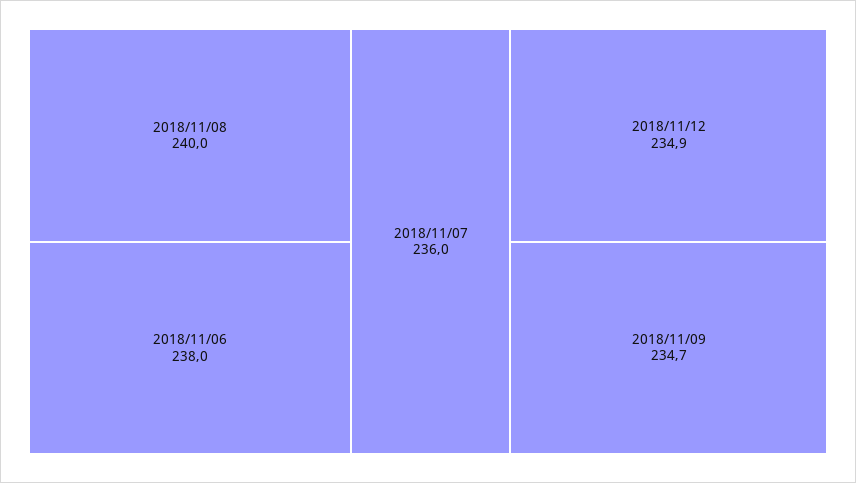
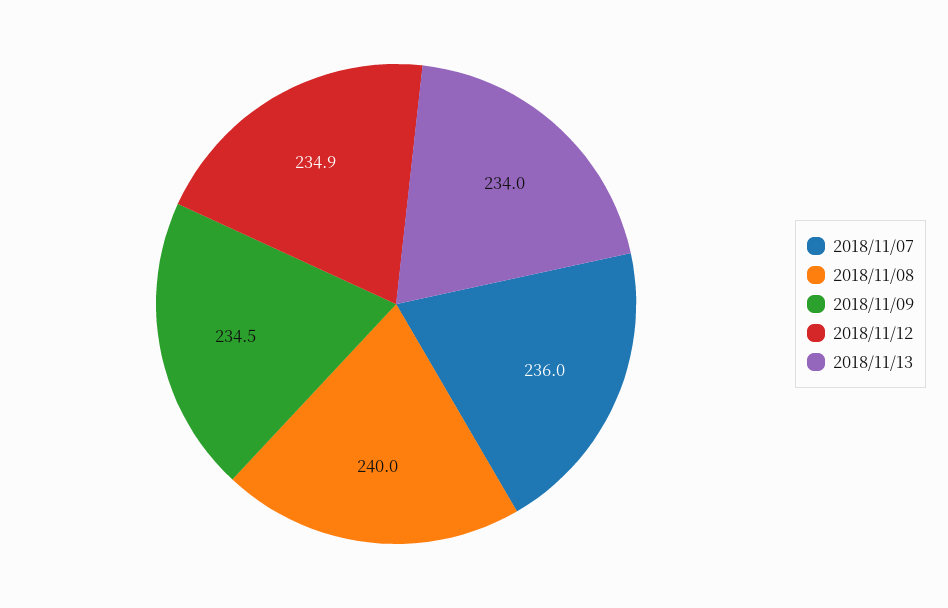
2018/11/06: 238 -> none
2018/11/09: 234.7 -> 234.5
2018/11/13: none -> 234

